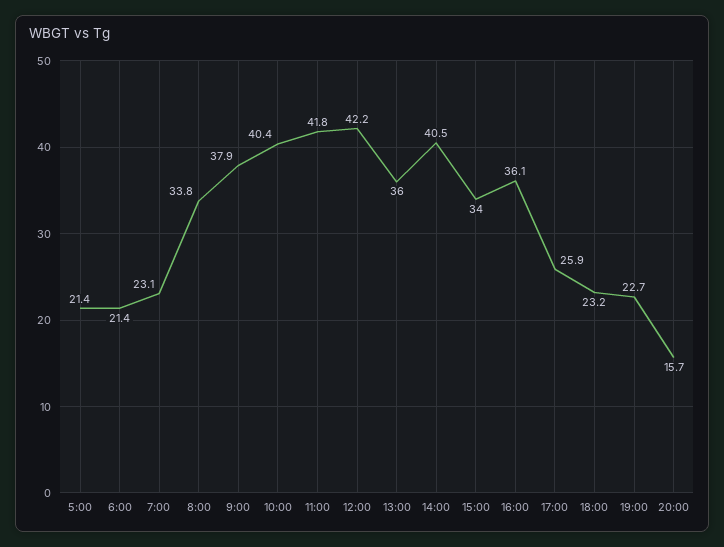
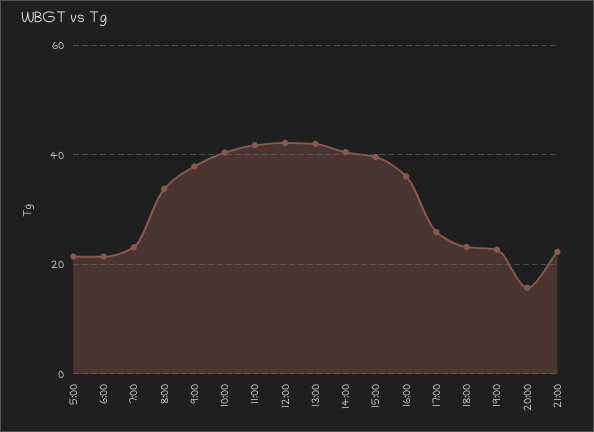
13:00: 36 -> 42
15:00: 34 -> 40
21:00: none -> 22

